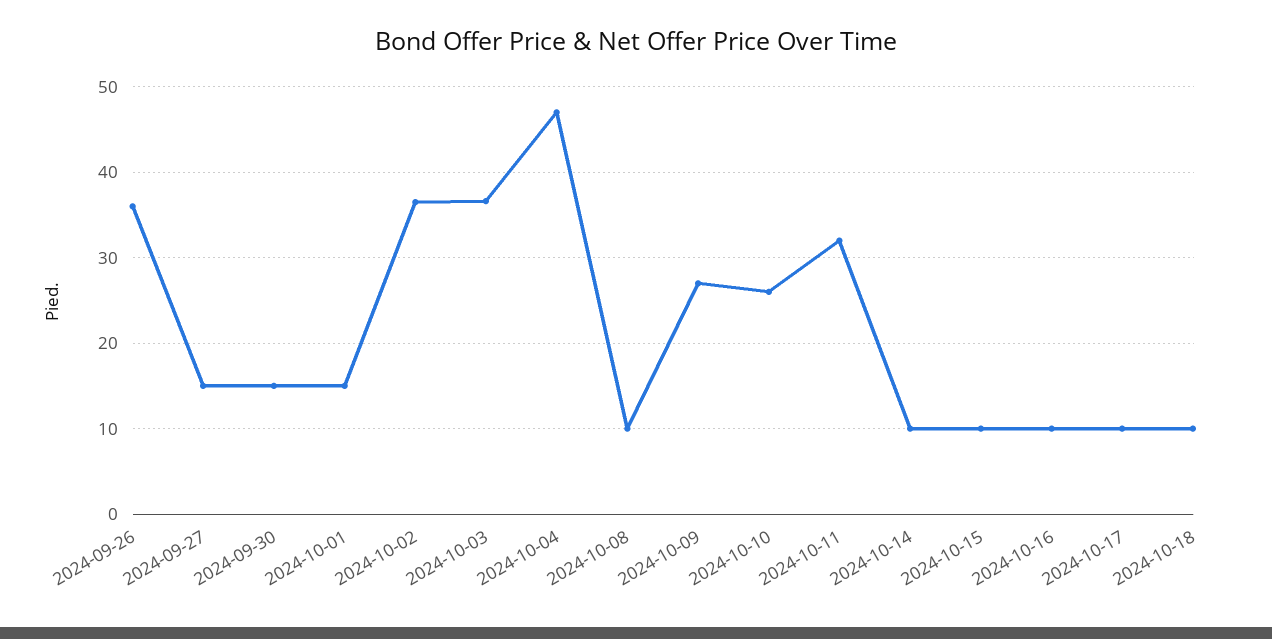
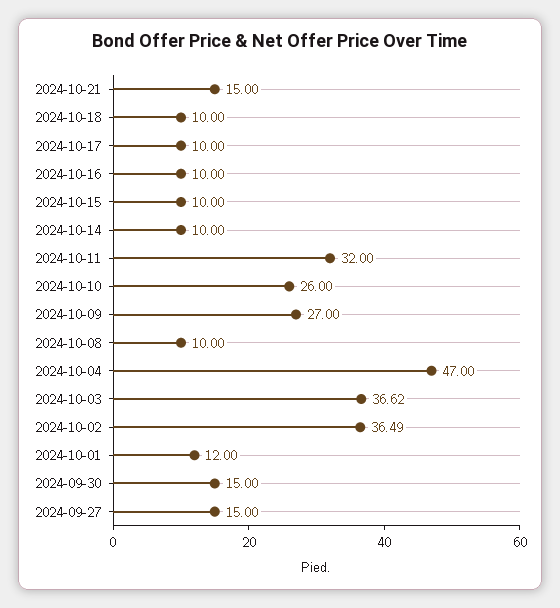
2024-09-26: 36 -> none
2024-10-01: 15 -> 12
2024-10-21: none -> 15

